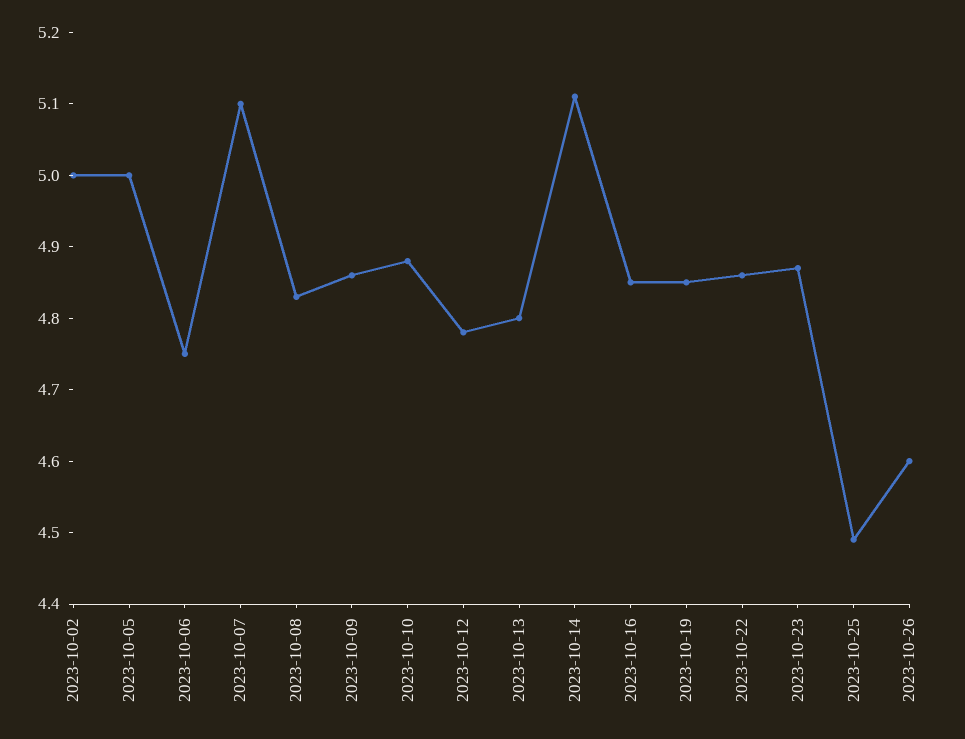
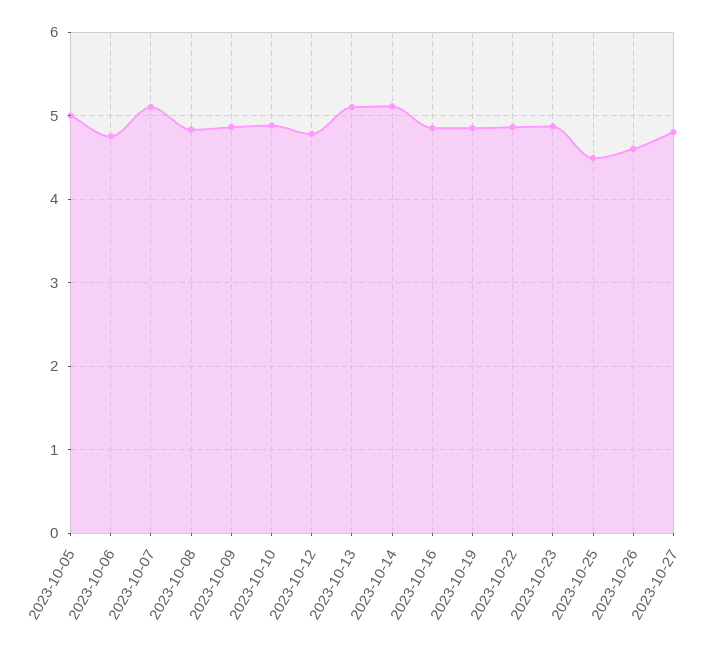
2023-10-02: 5 -> none
2023-10-13: 4.8 -> 5.1
2023-10-27: none -> 4.8

